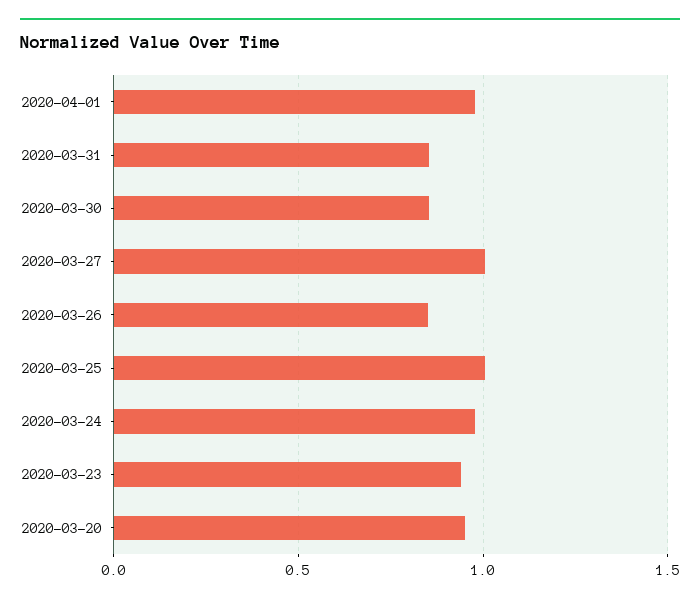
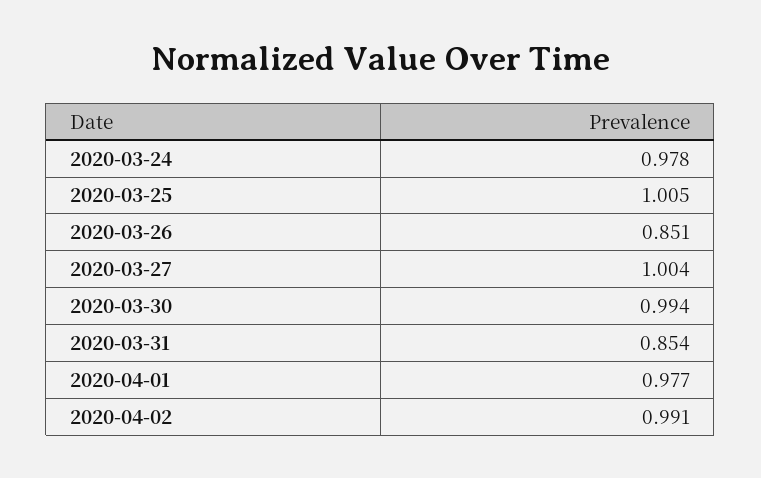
2020-03-30: 0.85 -> 0.994
2020-03-23: 0.95 -> none
2020-03-20: 0.95 -> none
2020-04-02: none -> 0.991

